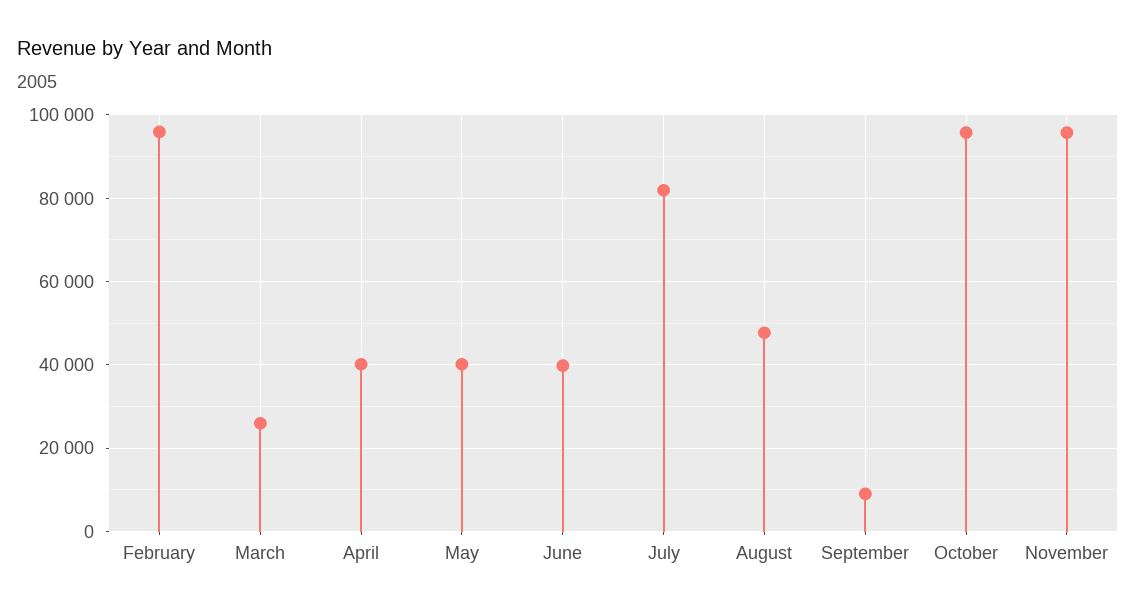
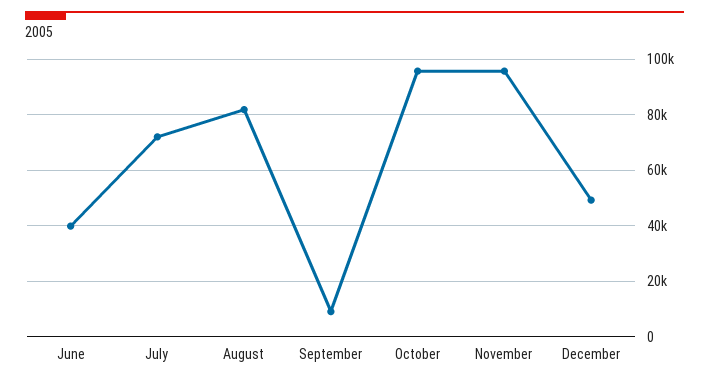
February: 96000 -> none
March: 26000 -> none
April: 40000 -> none
May: 40000 -> none
July: 82000 -> 72500
August: 48000 -> 82500
December: none -> 50000

